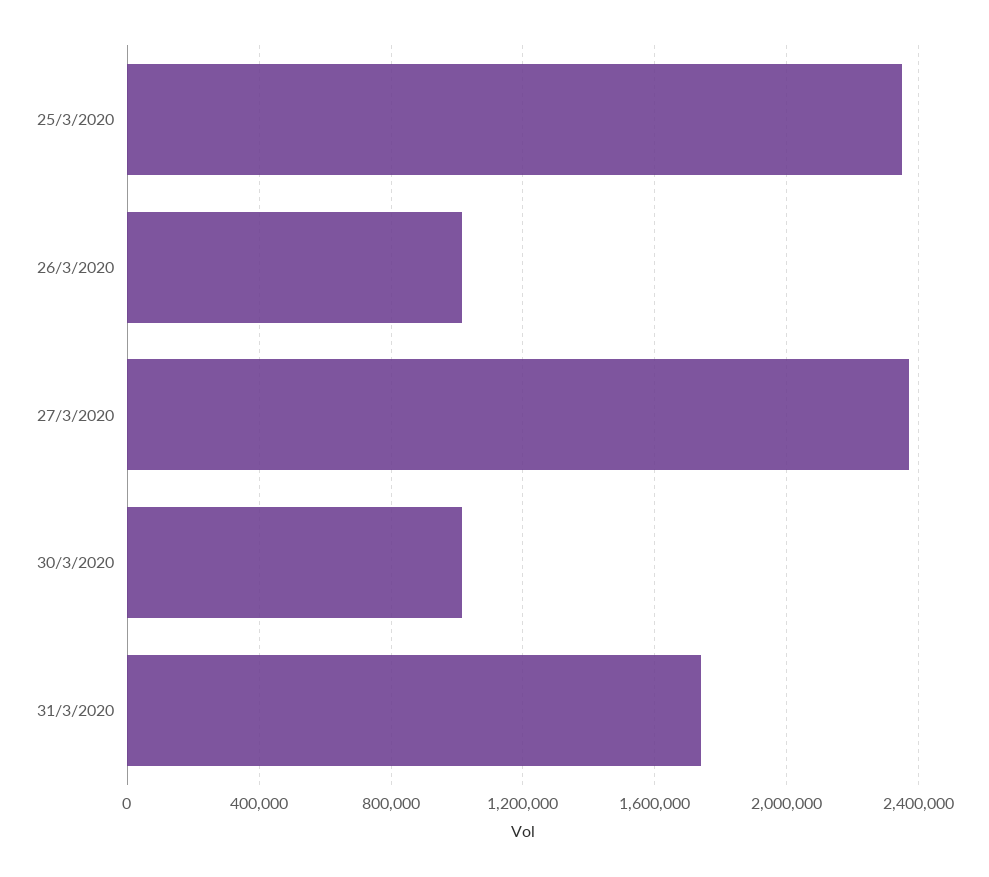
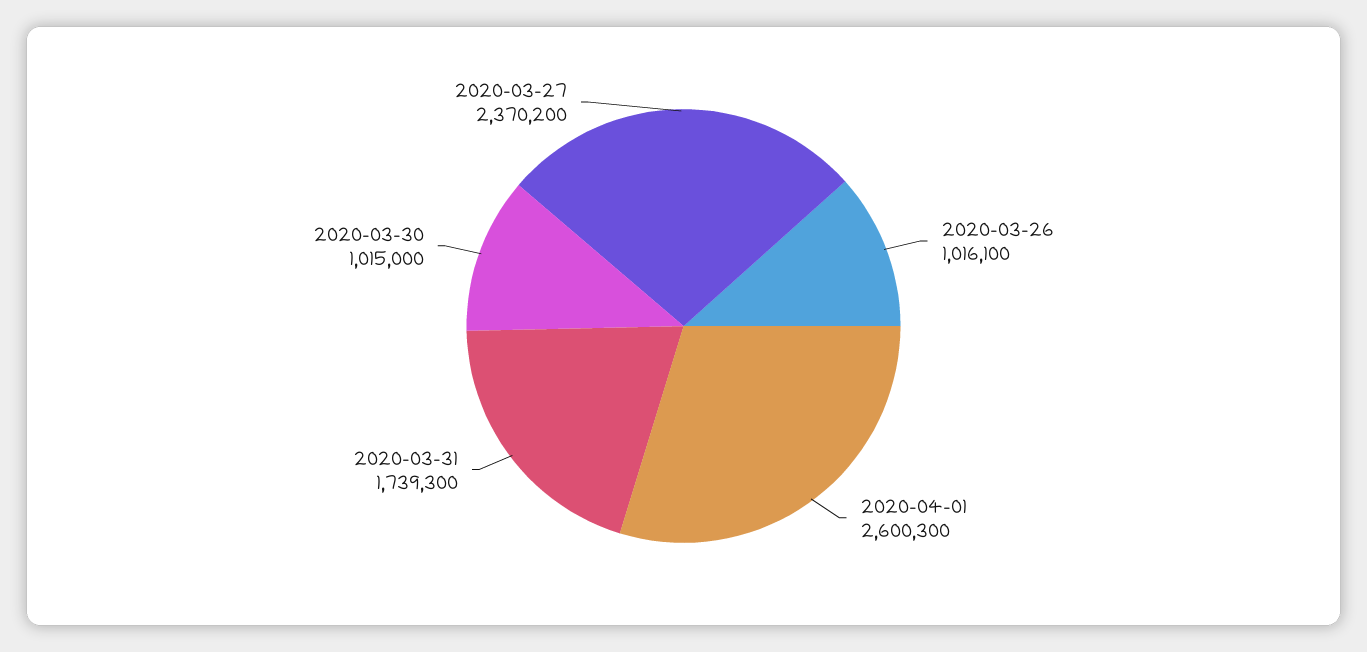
25/3/2020: 2350000 -> none
2020-04-01: none -> 2600300

